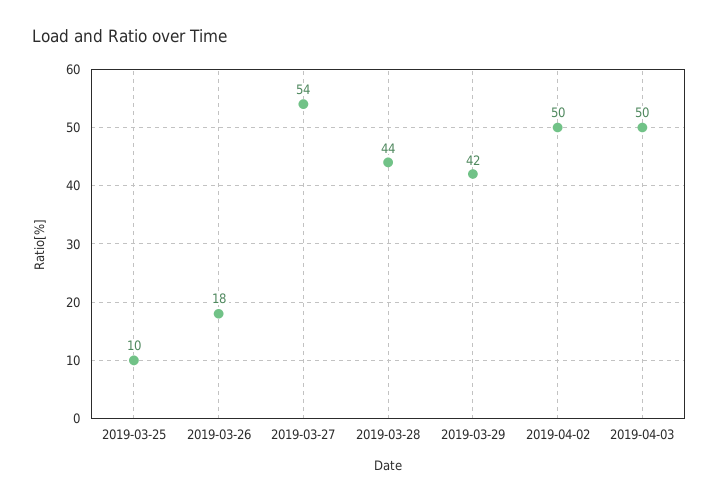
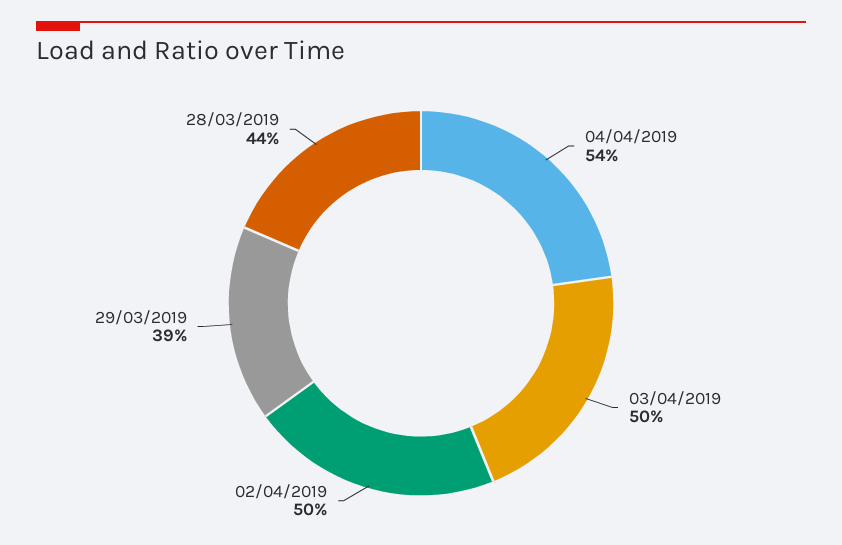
2019-03-25: 10 -> none
2019-03-26: 18 -> none
2019-03-27: 54 -> none
2019-03-29: 42 -> 39
04/04/2019: none -> 54

